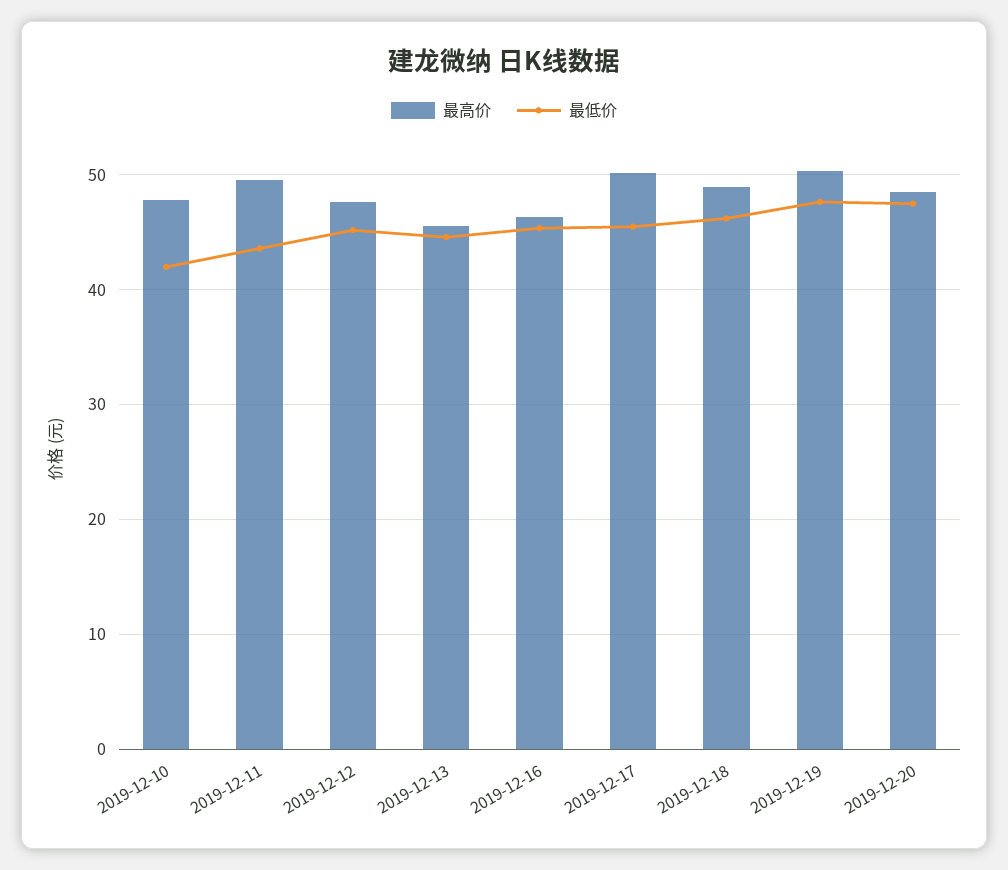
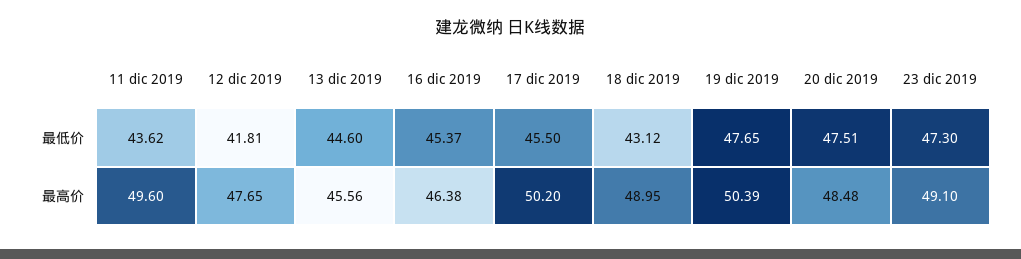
最高价, 2019-12-10: 48 -> none
最低价, 2019-12-10: 42 -> none
最低价, 2019-12-12: 45 -> 41.81
最低价, 2019-12-18: 46 -> 43.12
最低价, 23 dic 2019: none -> 47.3
最高价, 23 dic 2019: none -> 49.1

